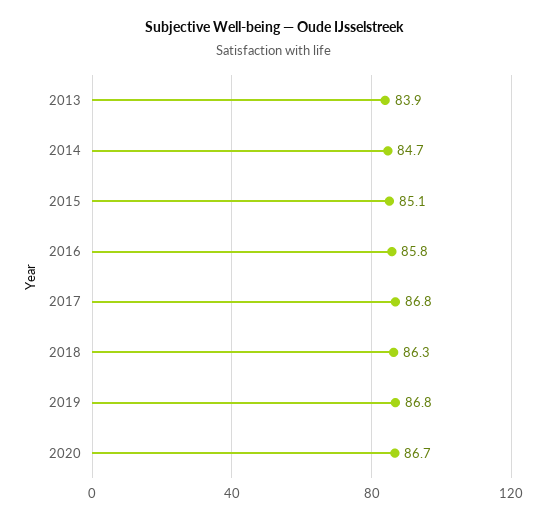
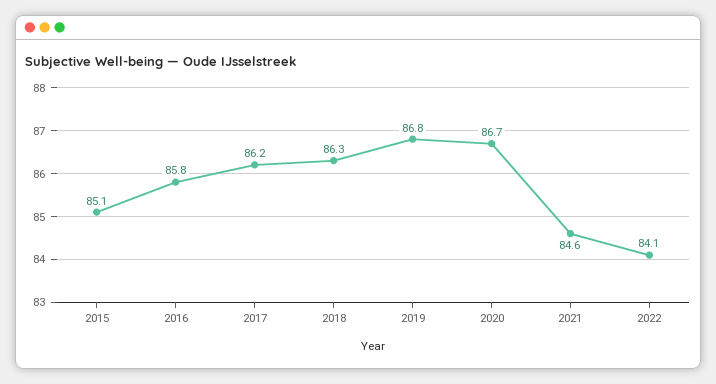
2013: 83.9 -> none
2014: 84.7 -> none
2017: 86.8 -> 86.2
2021: none -> 84.6
2022: none -> 84.1

